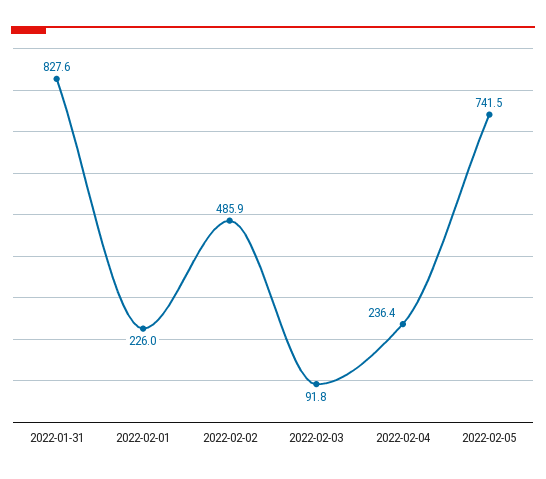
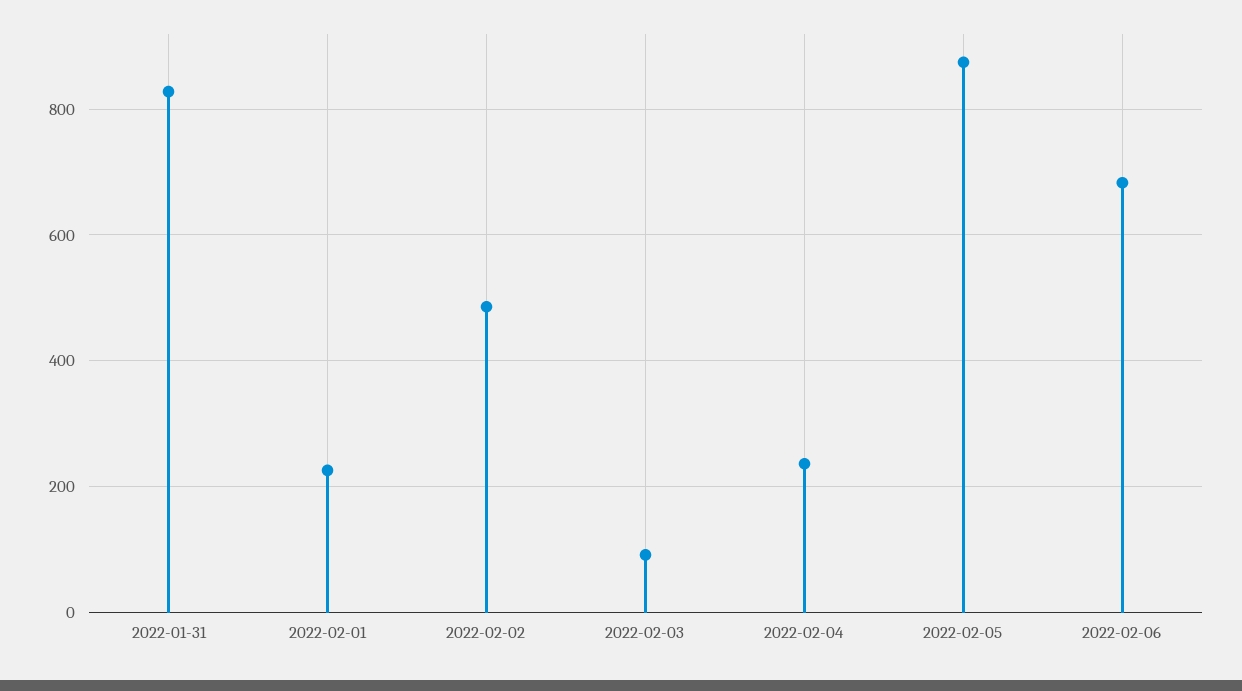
2022-02-05: 741.5 -> 880
2022-02-06: none -> 680

